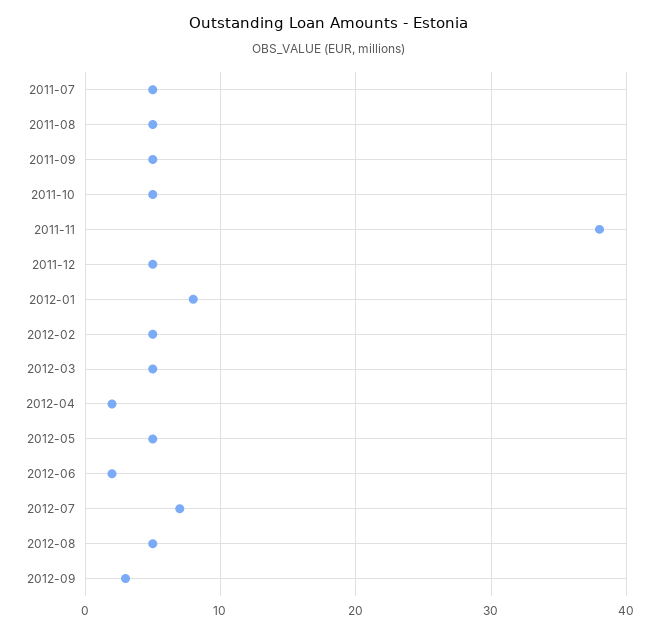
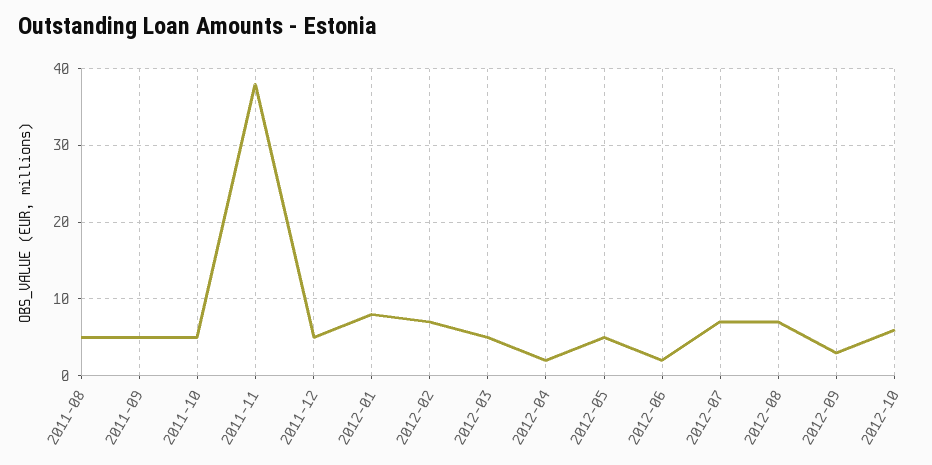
2011-07: 5 -> none
2012-02: 5 -> 7
2012-08: 5 -> 7
2012-10: none -> 6

